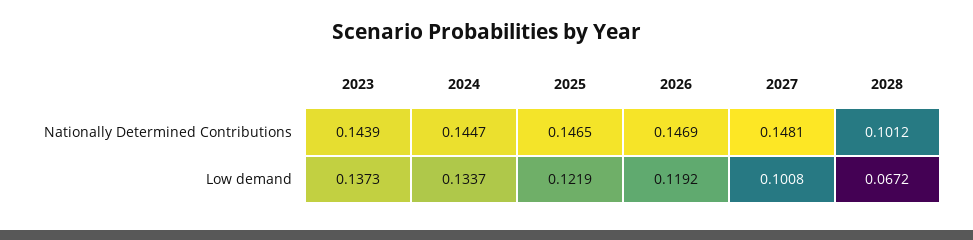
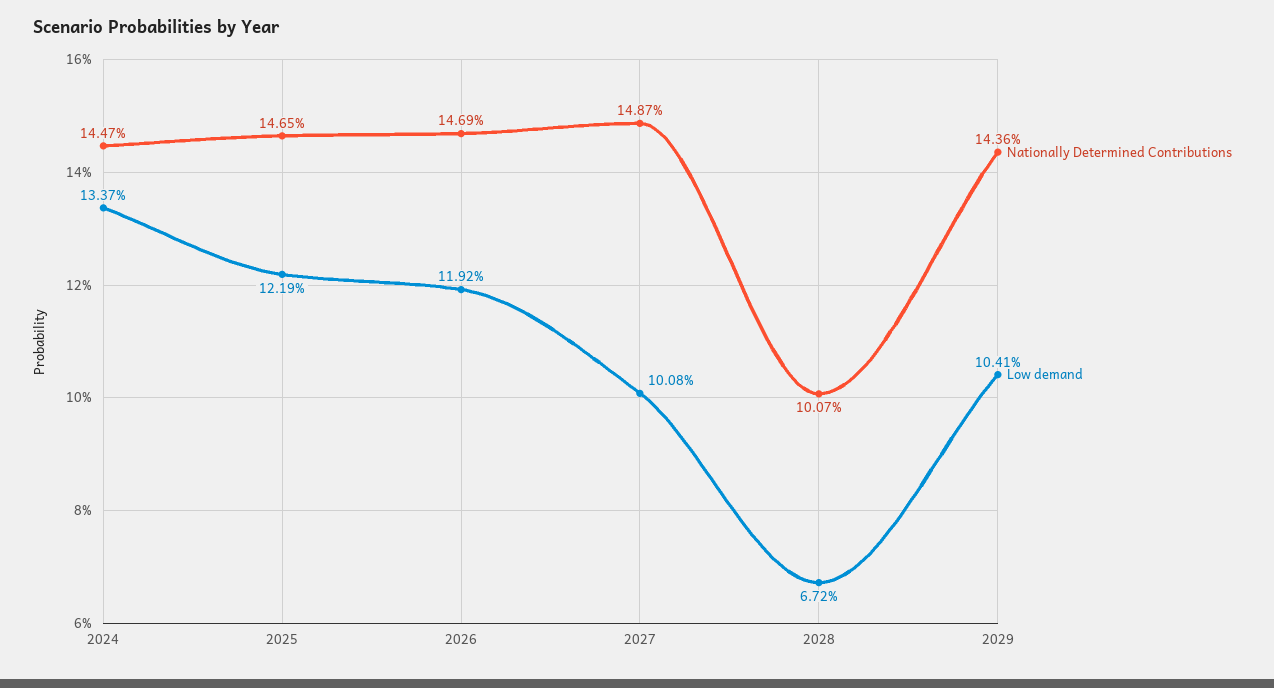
Nationally Determined Contributions, 2023: 0.1439 -> none
Nationally Determined Contributions, 2027: 0.1481 -> 0.1487
Nationally Determined Contributions, 2028: 0.1012 -> 0.1007
Low demand, 2023: 0.1373 -> none
Nationally Determined Contributions, 2029: none -> 0.1436
Low demand, 2029: none -> 0.1041

